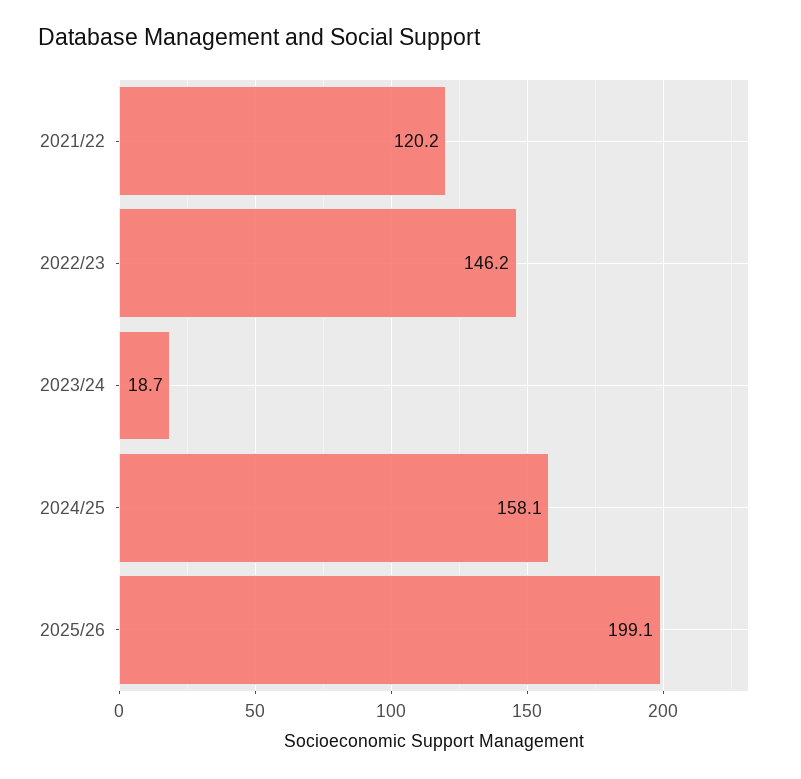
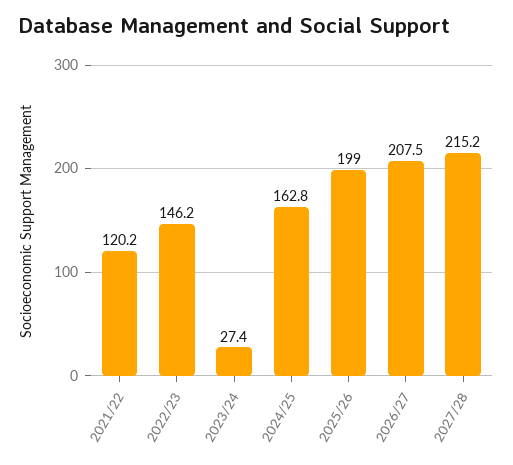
2023/24: 18.7 -> 27.4
2024/25: 158.1 -> 162.8
2025/26: 199.1 -> 199
2026/27: none -> 207.5
2027/28: none -> 215.2

